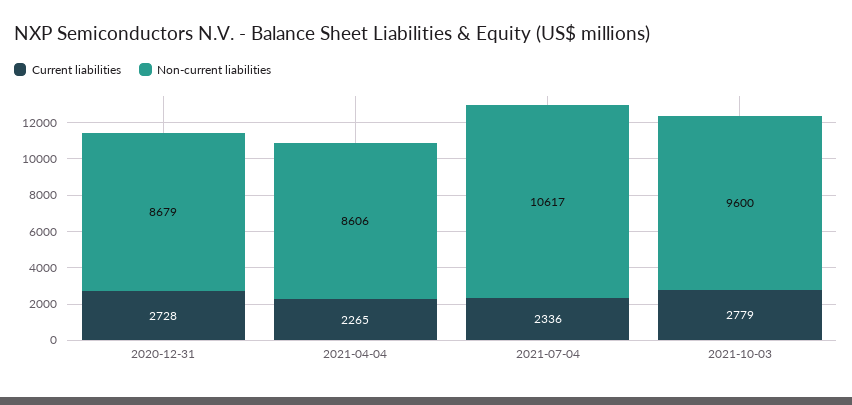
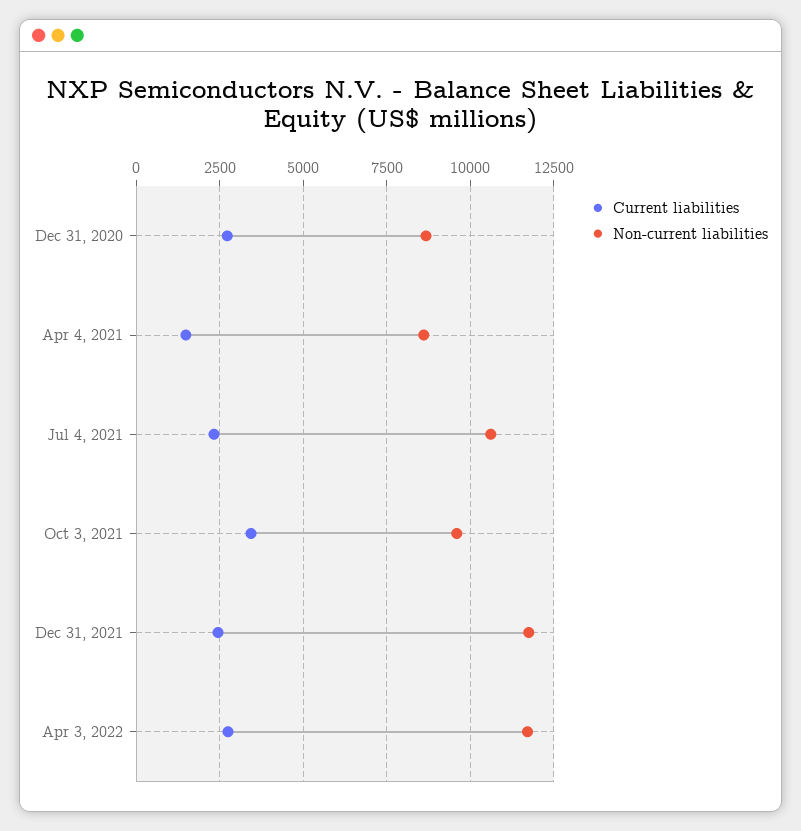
Current liabilities, 2021-04-04: 2265 -> 1500
Current liabilities, 2021-10-03: 2779 -> 3500
Current liabilities, Dec 31, 2021: none -> 2500
Non-current liabilities, Dec 31, 2021: none -> 11750
Current liabilities, Apr 3, 2022: none -> 2750
Non-current liabilities, Apr 3, 2022: none -> 11750

